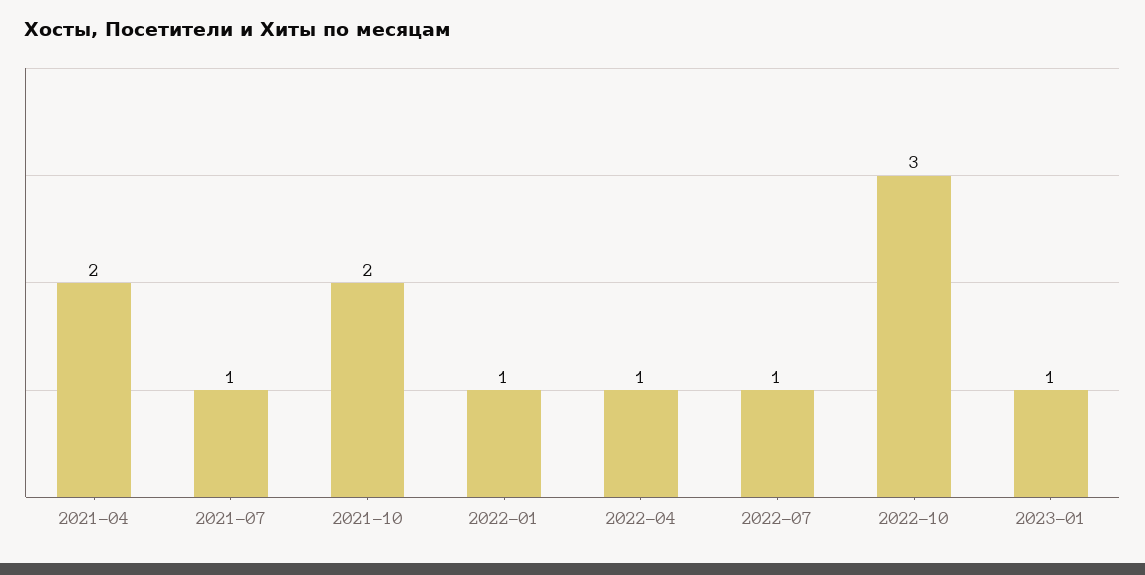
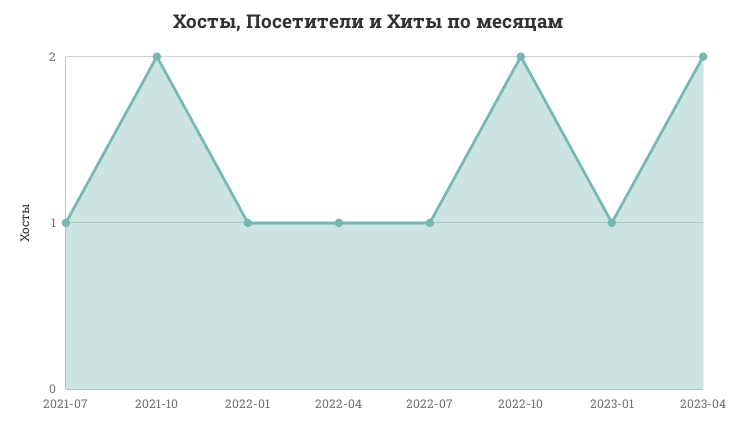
2021-04: 2 -> none
2022-10: 3 -> 2
2023-04: none -> 2

